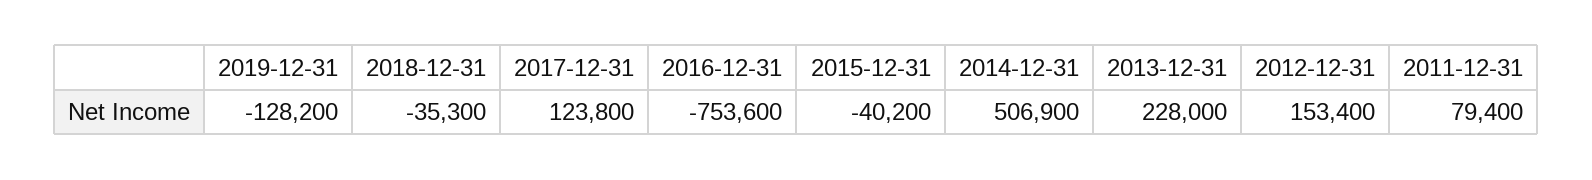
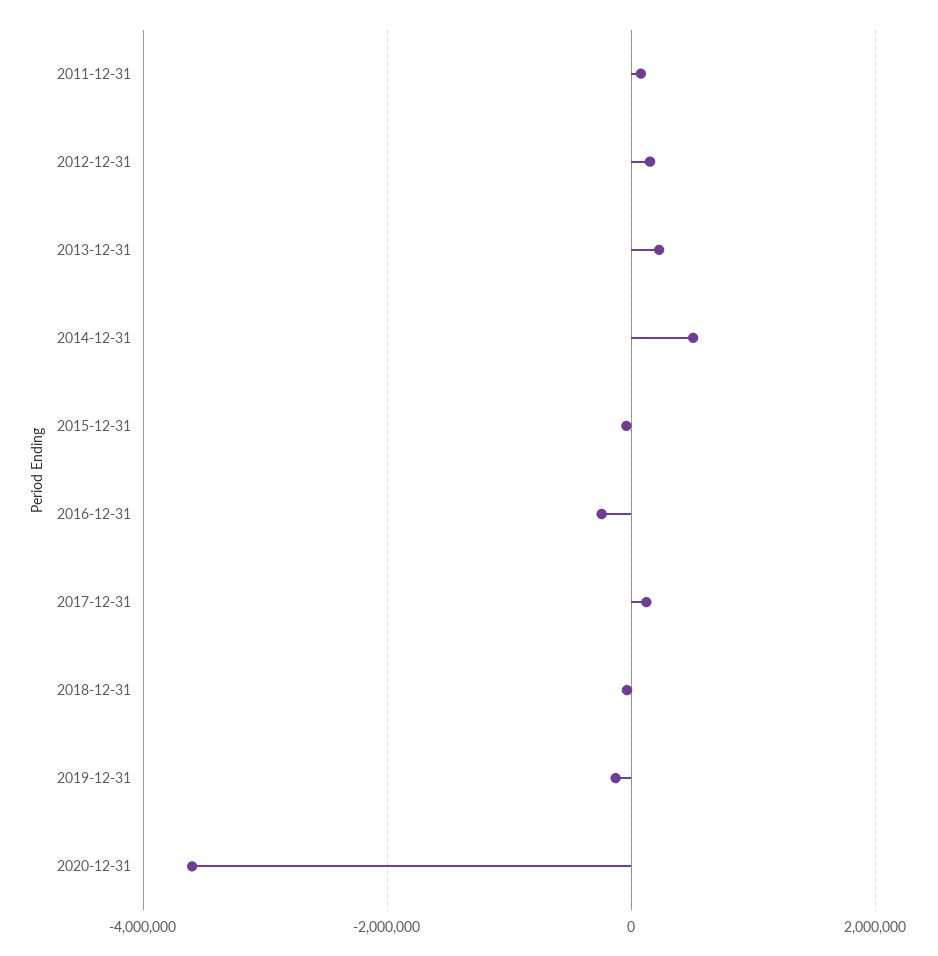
2016-12-31: -753600 -> -200000
2020-12-31: none -> -3600000

